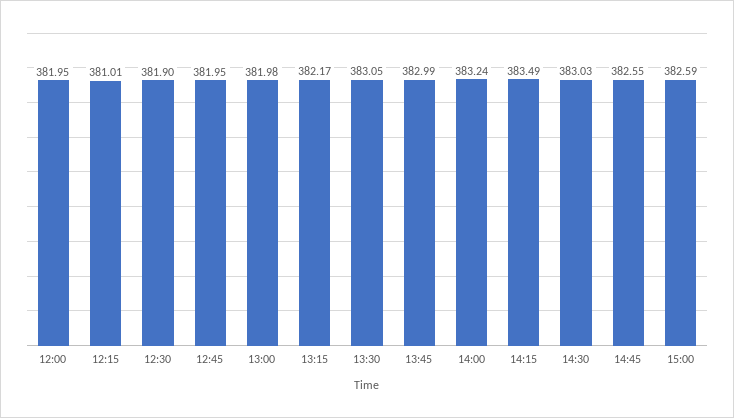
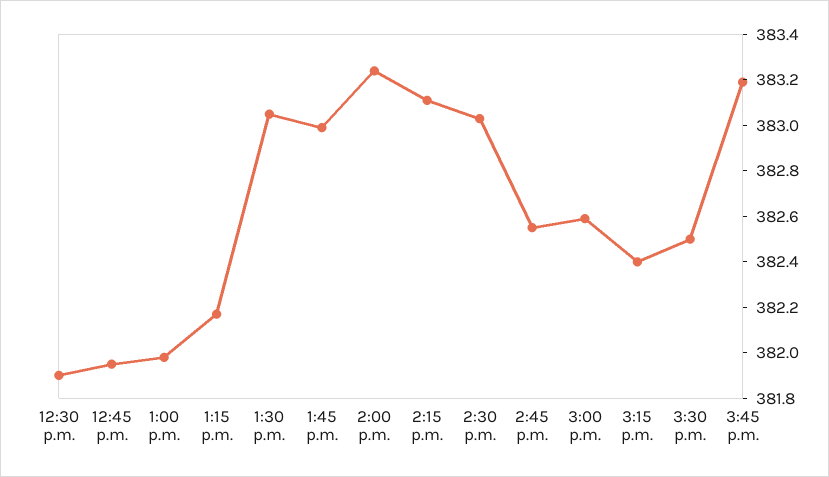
12:00: 381.95 -> none
12:15: 381.01 -> none
14:15: 383.49 -> 383.1
3:15 p.m.: none -> 382.4
3:30 p.m.: none -> 382.5
3:45 p.m.: none -> 383.2

